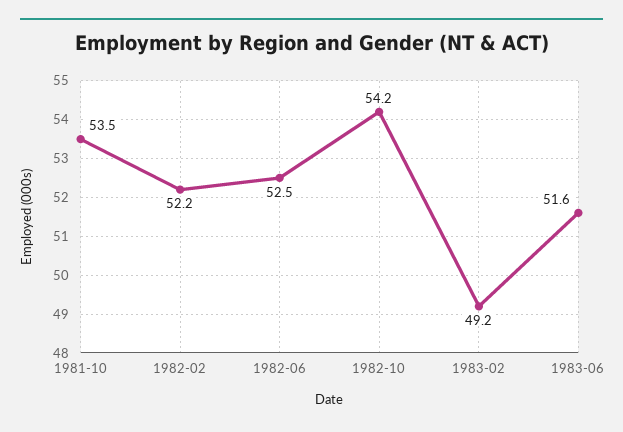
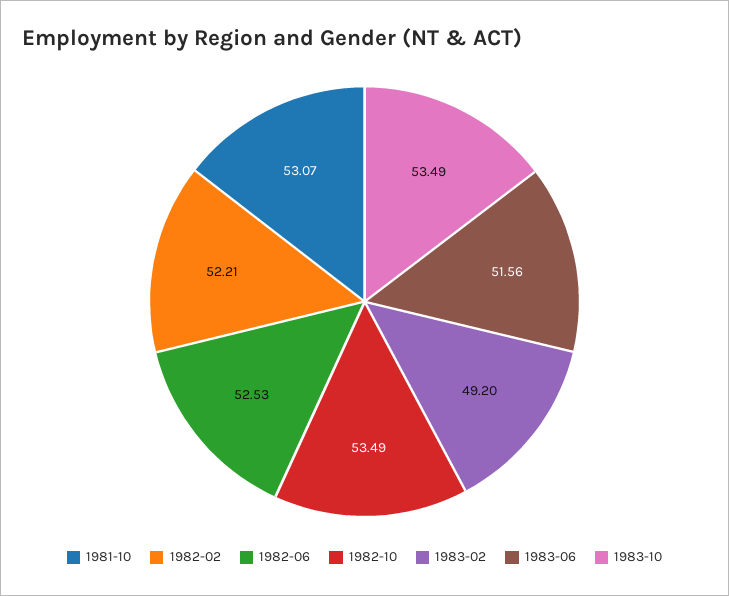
1981-10: 53.5 -> 53.07
1982-10: 54.2 -> 53.49
1983-10: none -> 53.49

